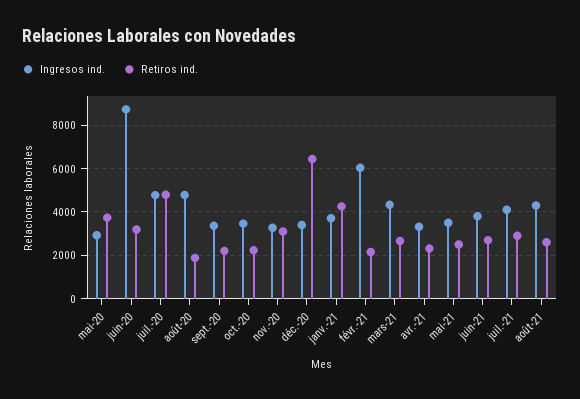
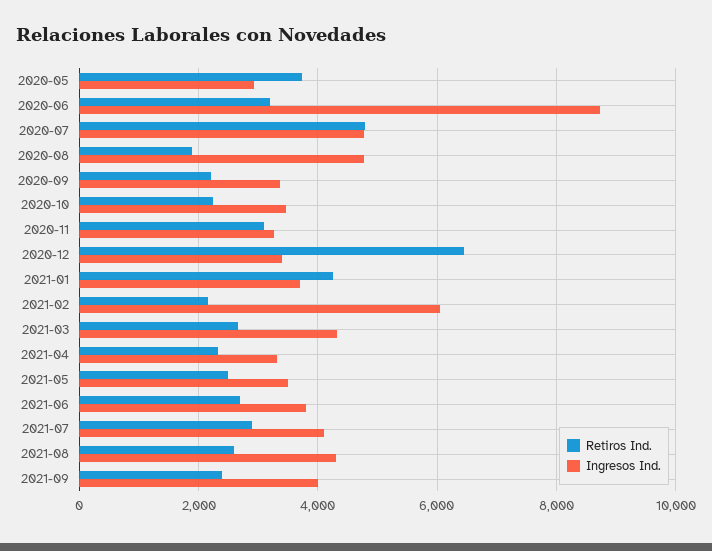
Retiros ind., 2021-09: none -> 2400
Ingresos ind., 2021-09: none -> 4000

